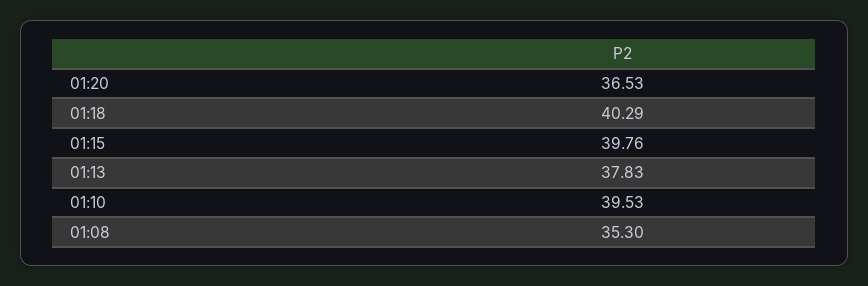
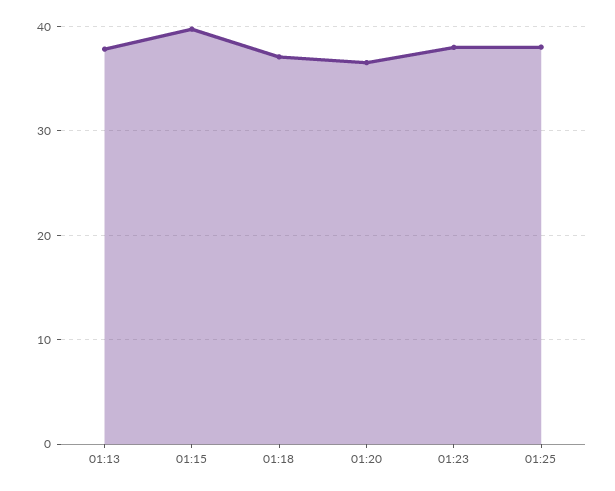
01:18: 40.29 -> 37
01:10: 39.53 -> none
01:08: 35.3 -> none
01:23: none -> 38
01:25: none -> 38

